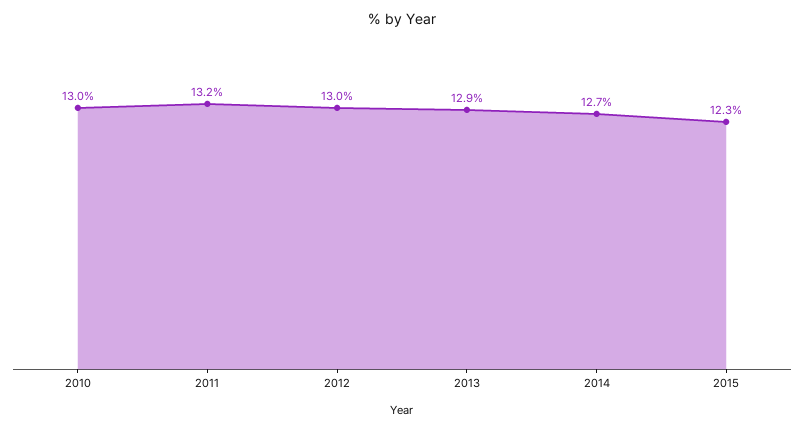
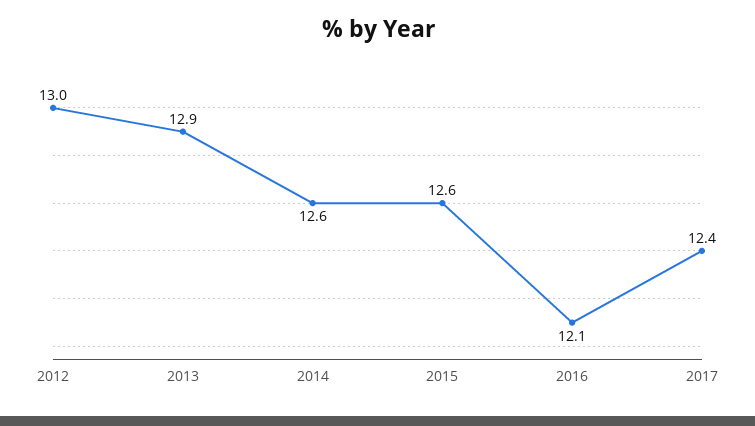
2010: 13 -> none
2011: 13.2 -> none
2014: 12.7 -> 12.6
2015: 12.3 -> 12.6
2016: none -> 12.1
2017: none -> 12.4

